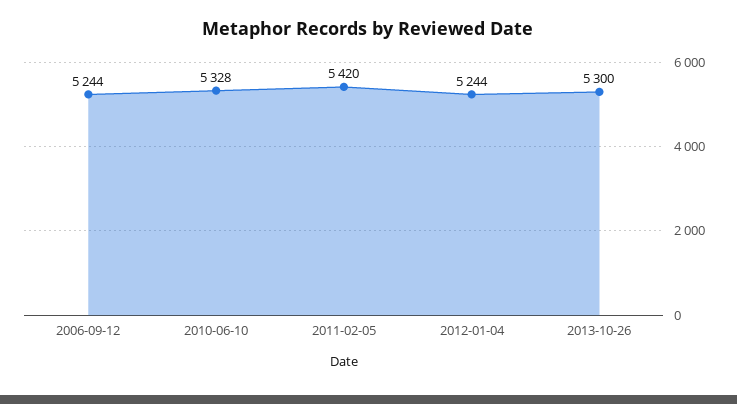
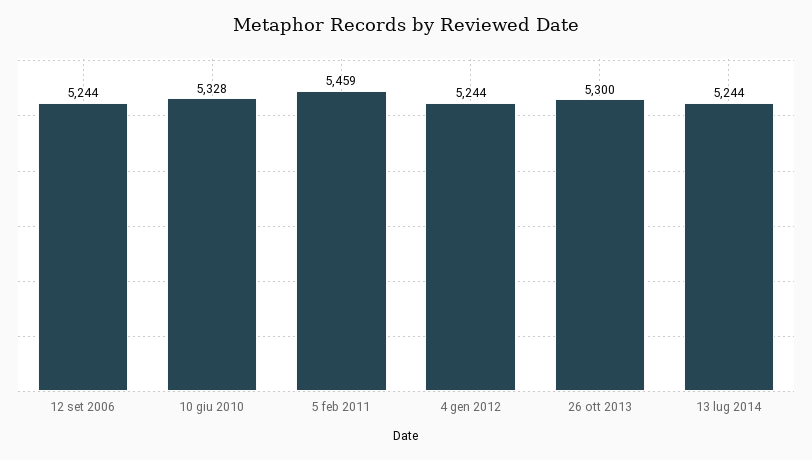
2011-02-05: 5420 -> 5459
13 lug 2014: none -> 5244

